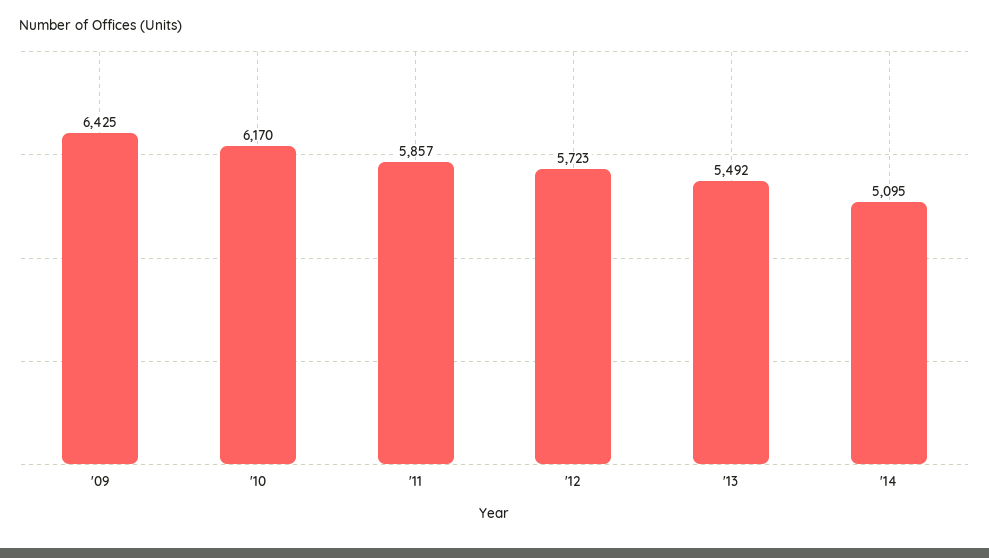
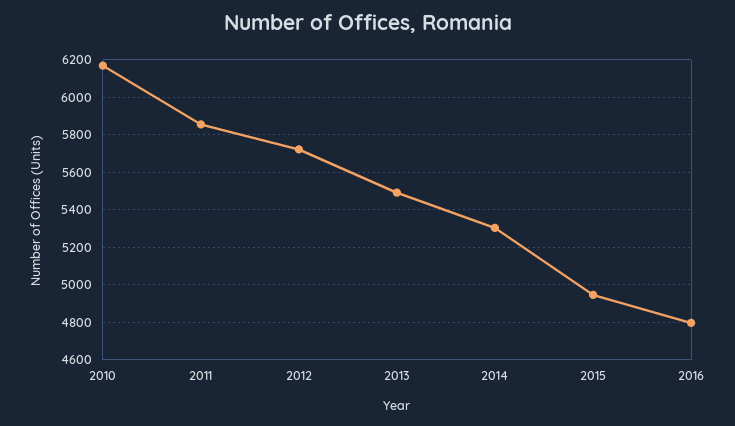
'09: 6425 -> none
'14: 5095 -> 5300
2015: none -> 4950
2016: none -> 4800

